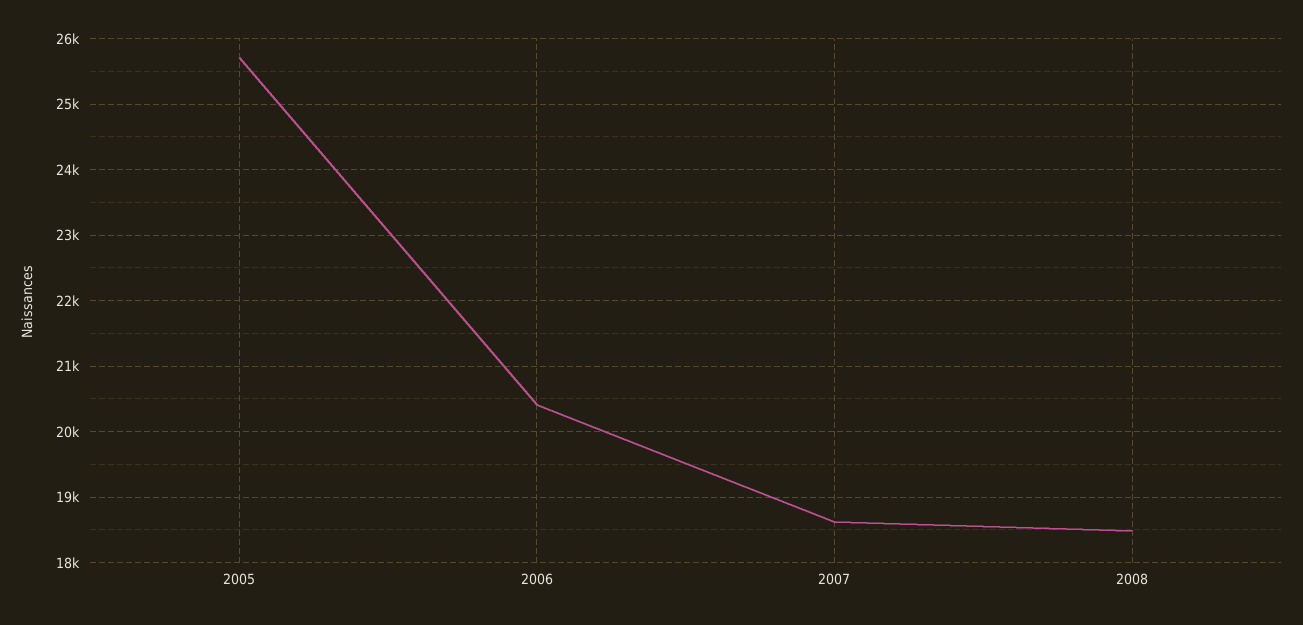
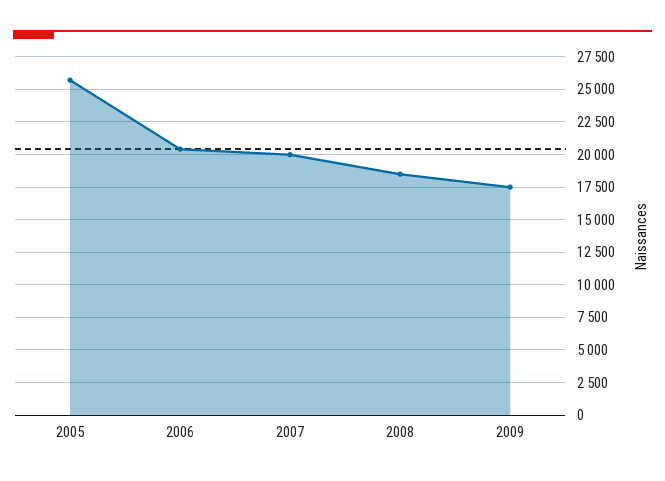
2007: 18600 -> 20000
2009: none -> 17500

